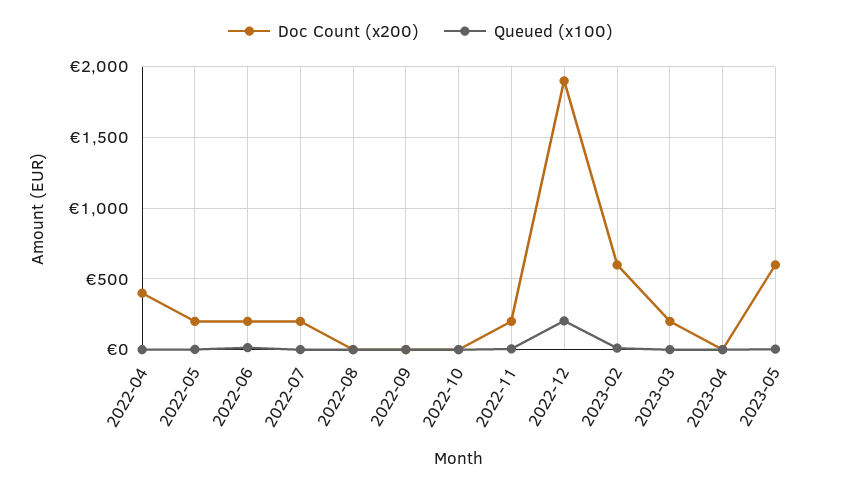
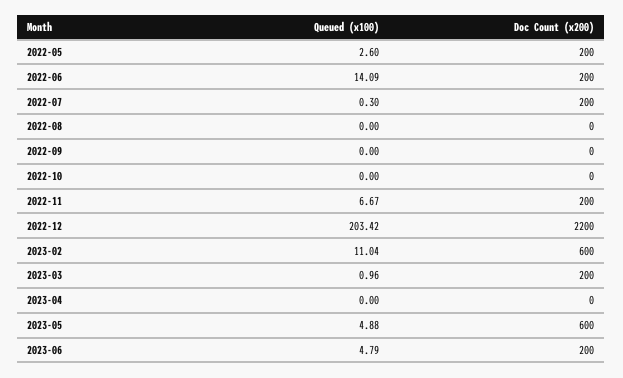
Doc Count (x200), 2022-04: 400 -> none
Queued (x100), 2022-04: 0 -> none
Doc Count (x200), 2022-12: 1900 -> 2200
Queued (x100), 2023-06: none -> 4.79
Doc Count (x200), 2023-06: none -> 200

